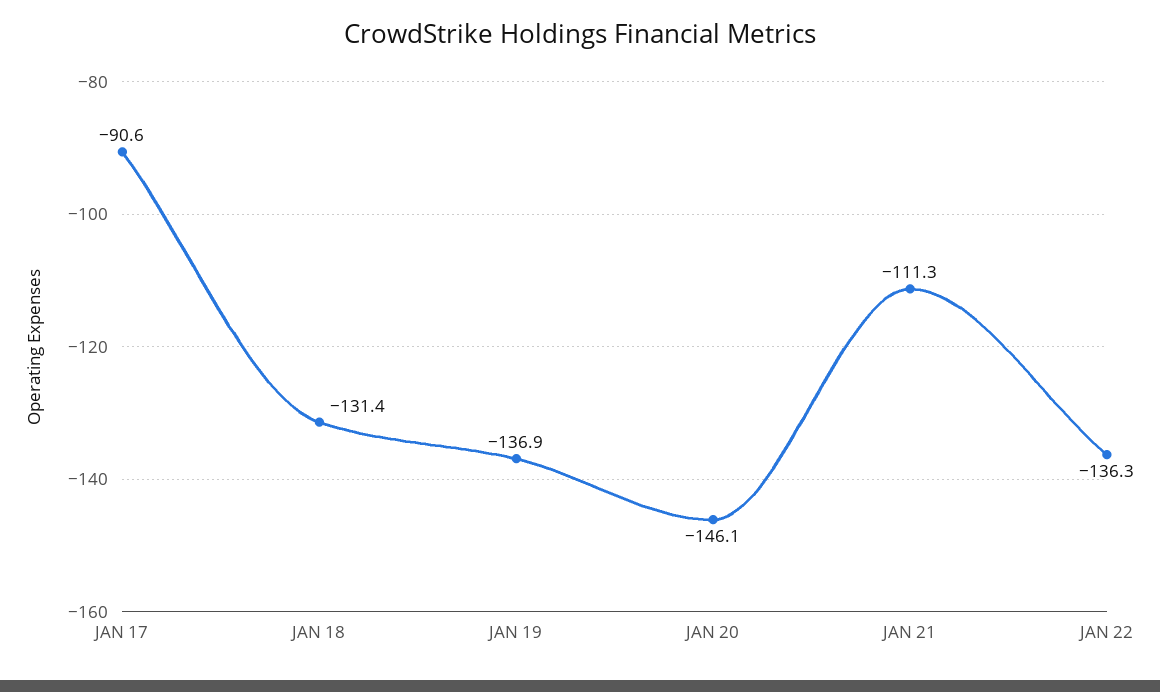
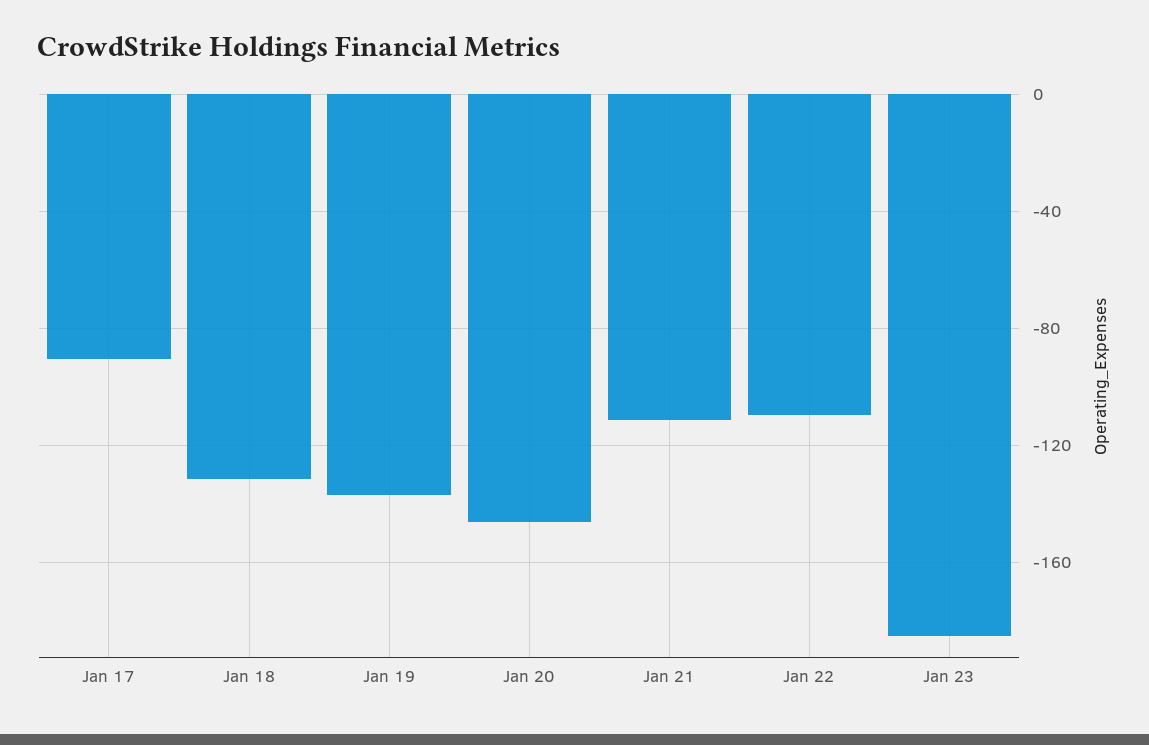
JAN 22: -136.3 -> -110
Jan 23: none -> -185

